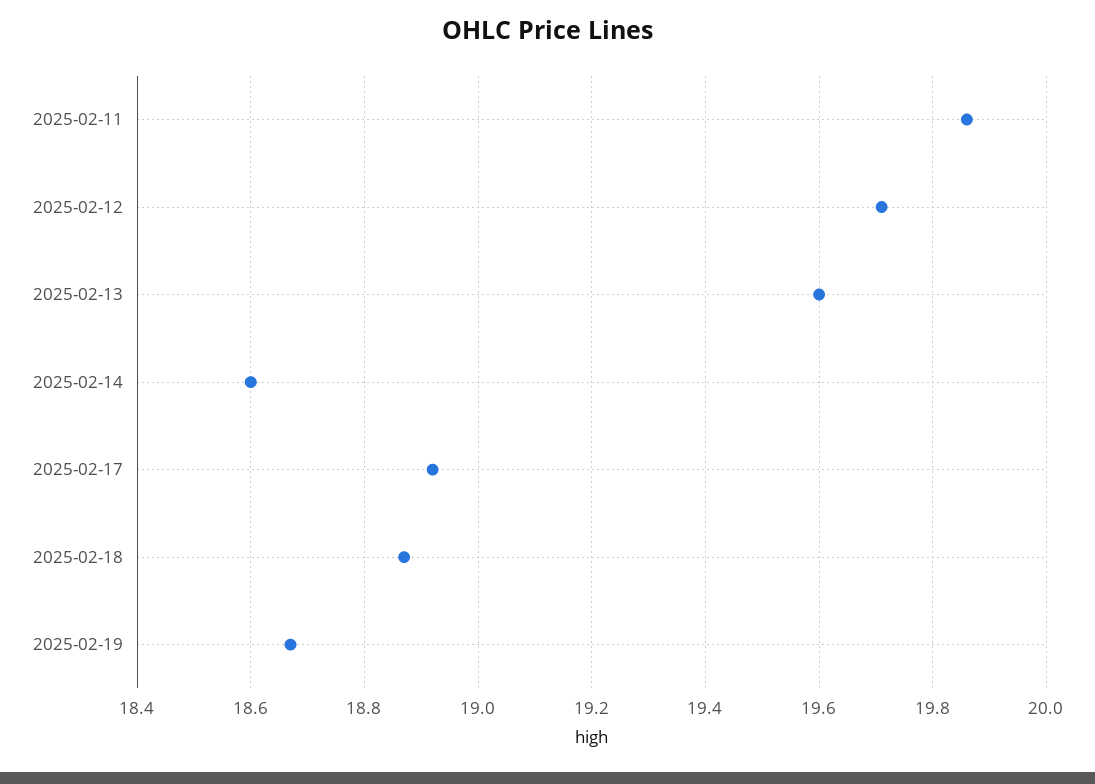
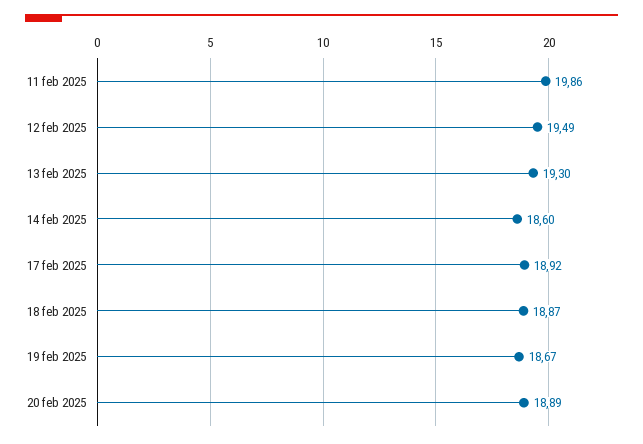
2025-02-12: 19.7 -> 19.49
2025-02-13: 19.6 -> 19.3
20 feb 2025: none -> 18.89

